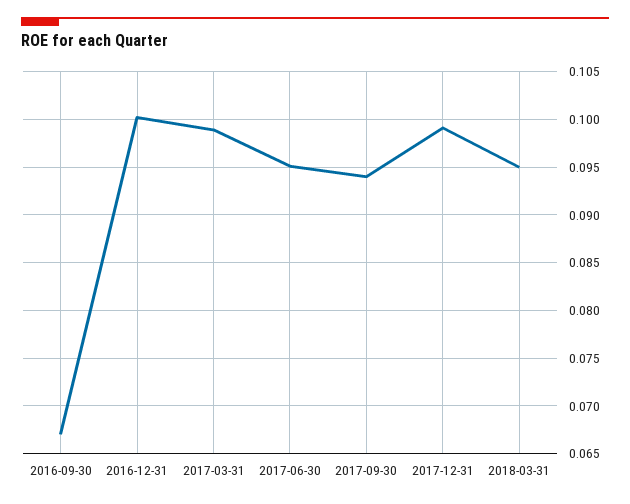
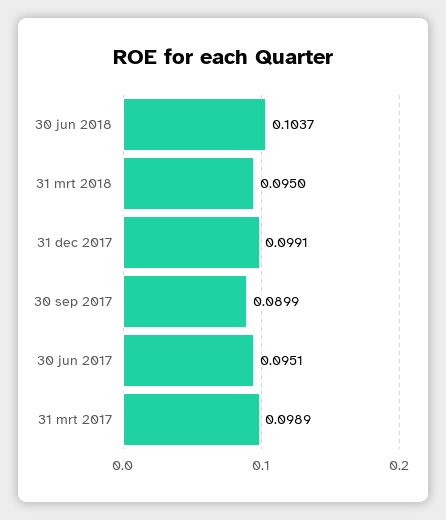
2016-09-30: 0.067 -> none
2016-12-31: 0.1 -> none
2017-09-30: 0.094 -> 0.0899
30 jun 2018: none -> 0.1037

